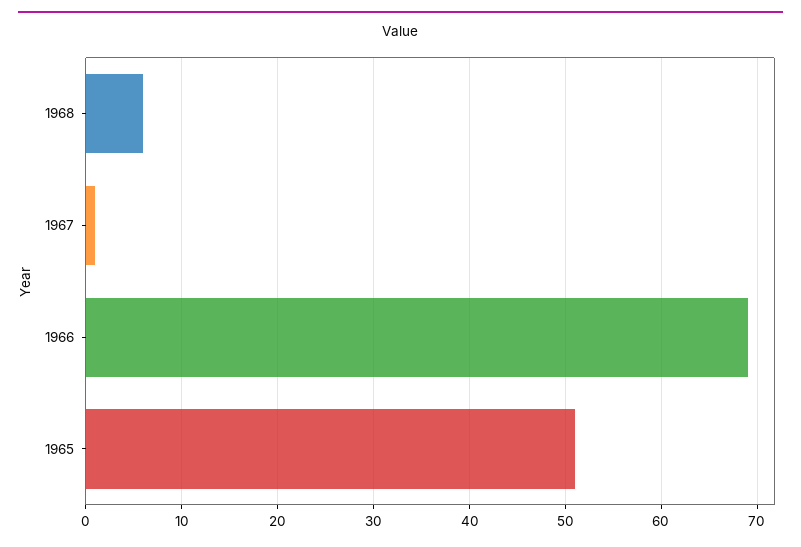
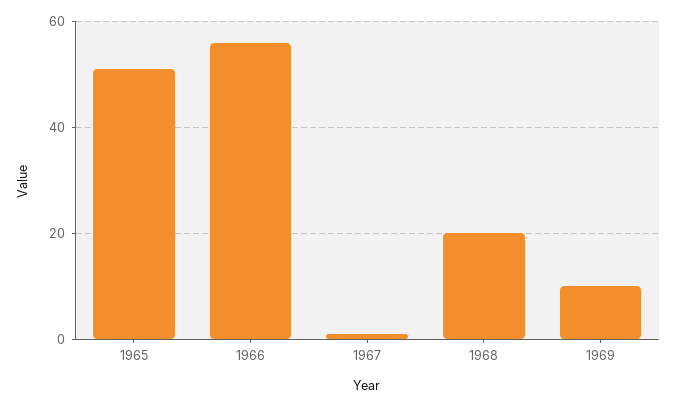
1968: 6 -> 20
1966: 69 -> 55
1969: none -> 10

